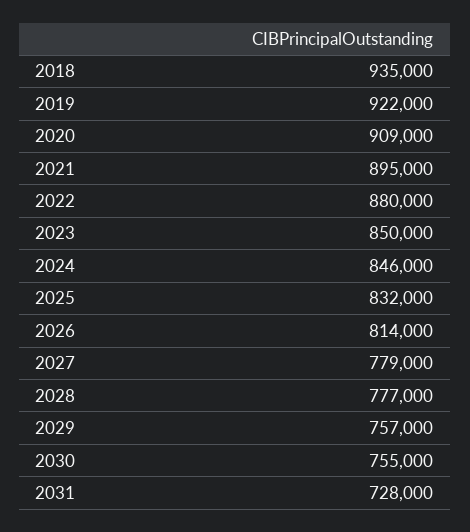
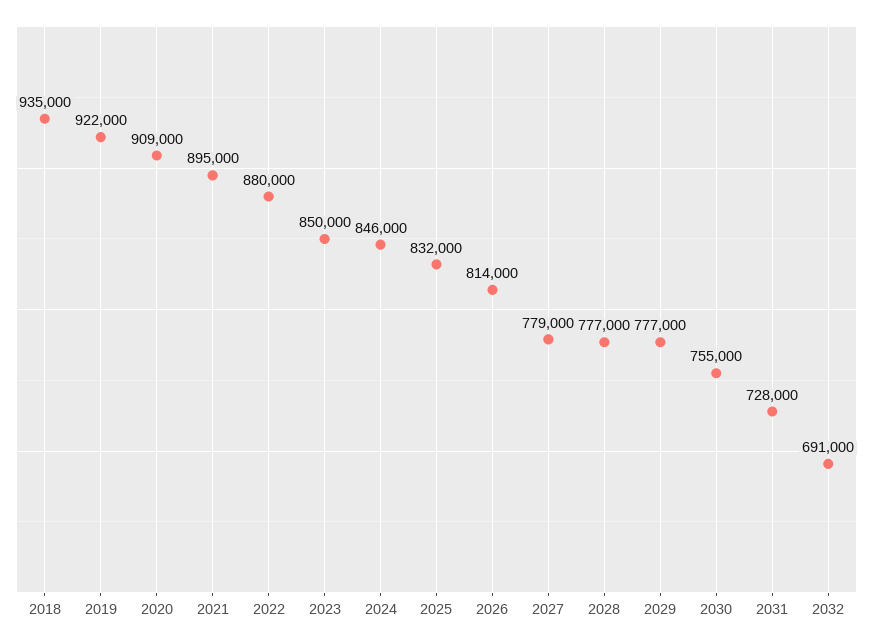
2029: 757000 -> 777000
2032: none -> 691000

